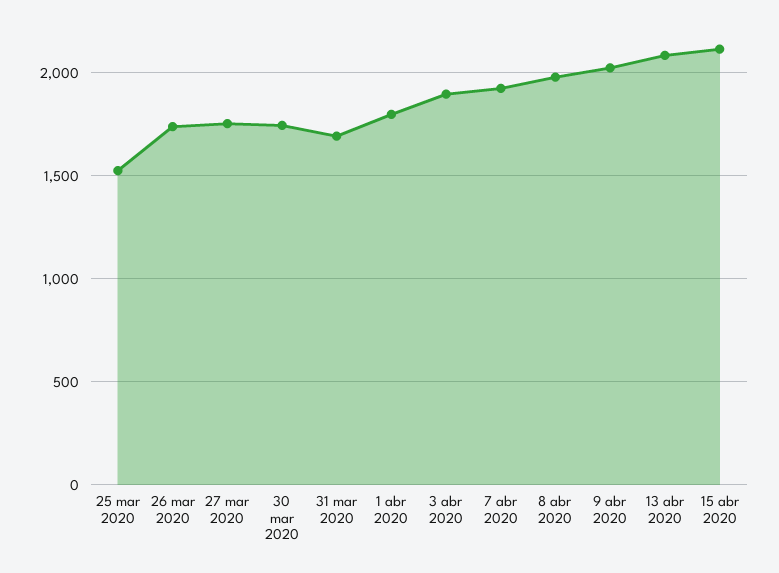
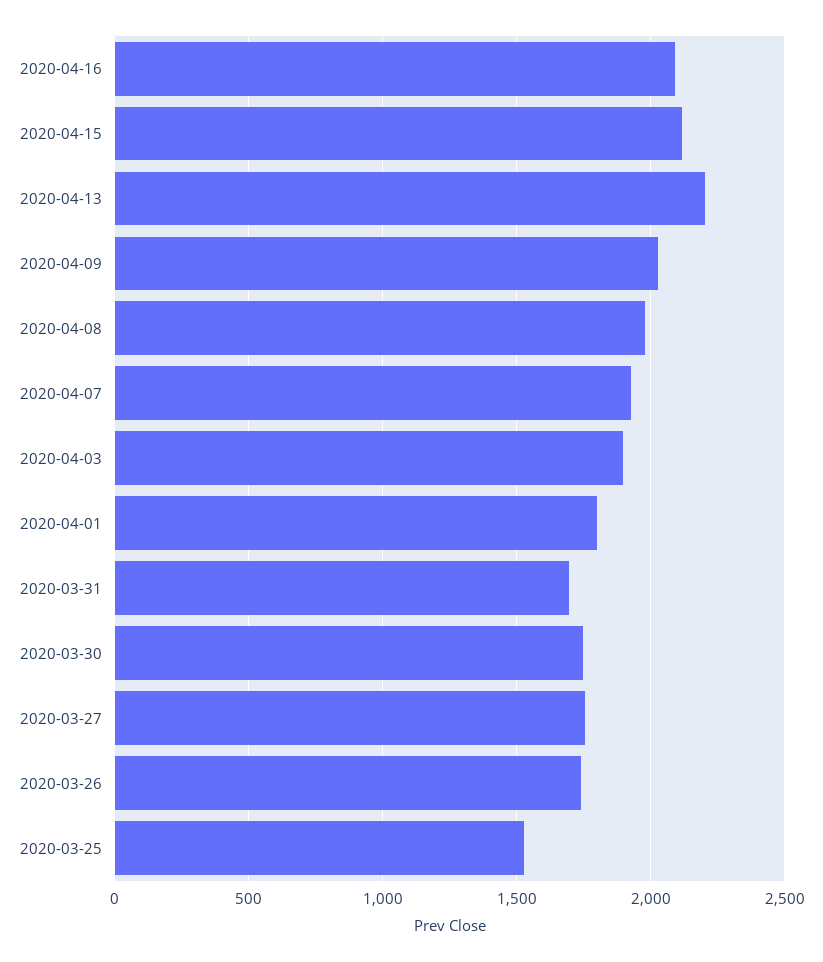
13 abr 2020: 2100 -> 2200
2020-04-16: none -> 2100

